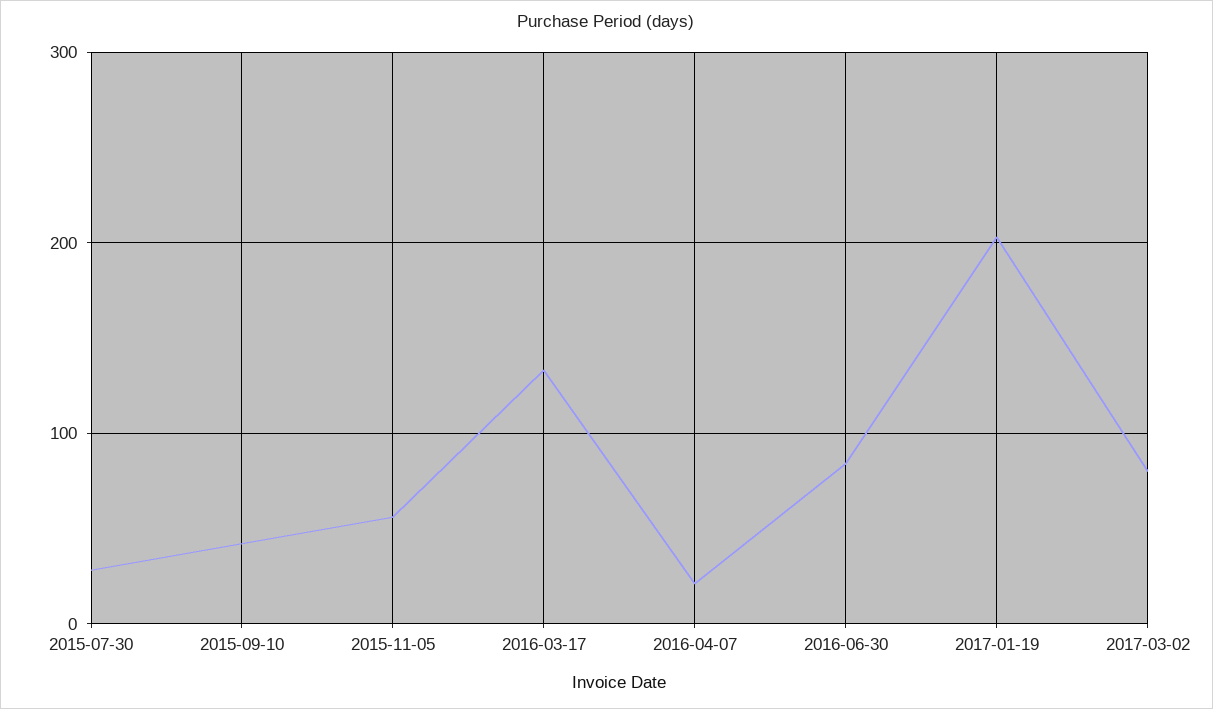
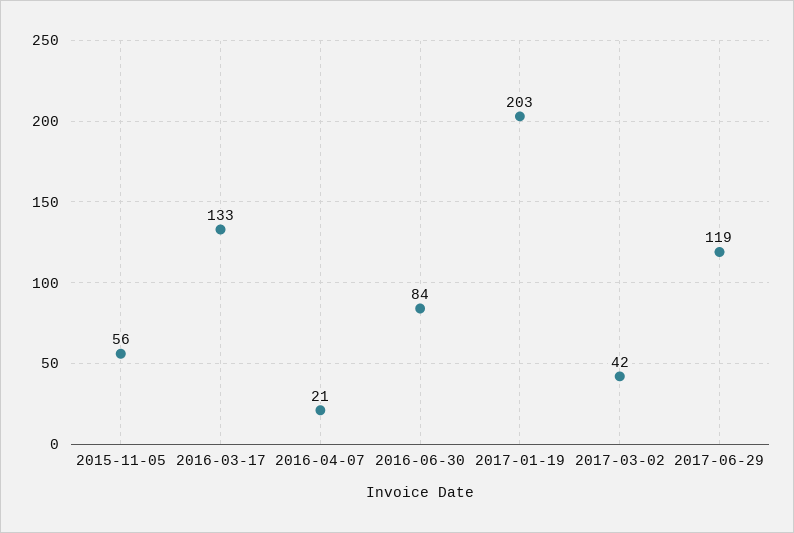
2015-07-30: 30 -> none
2015-09-10: 40 -> none
2017-03-02: 80 -> 42
2017-06-29: none -> 119

